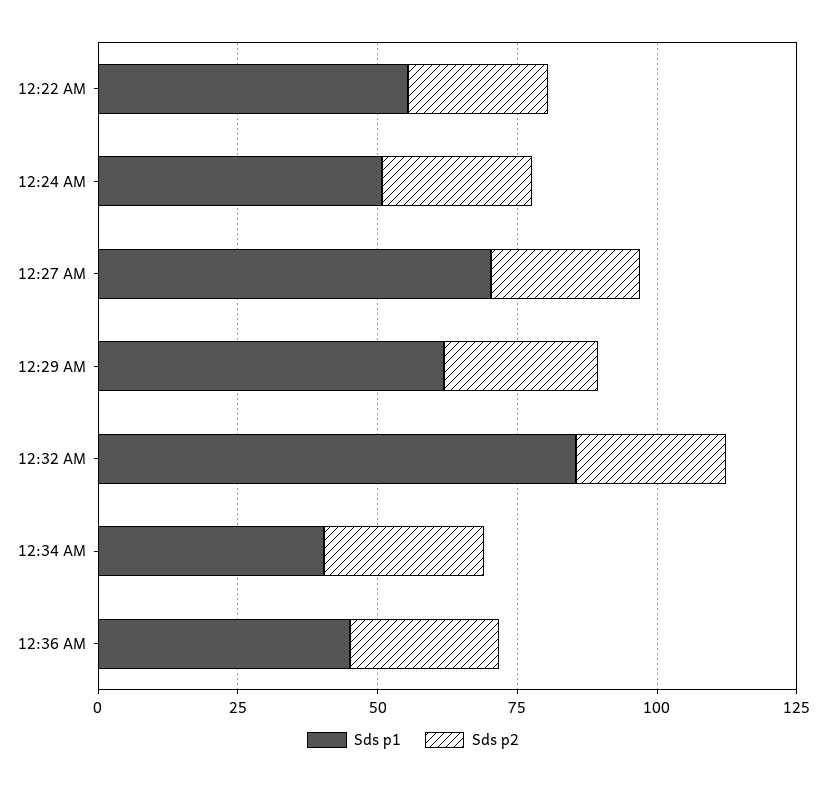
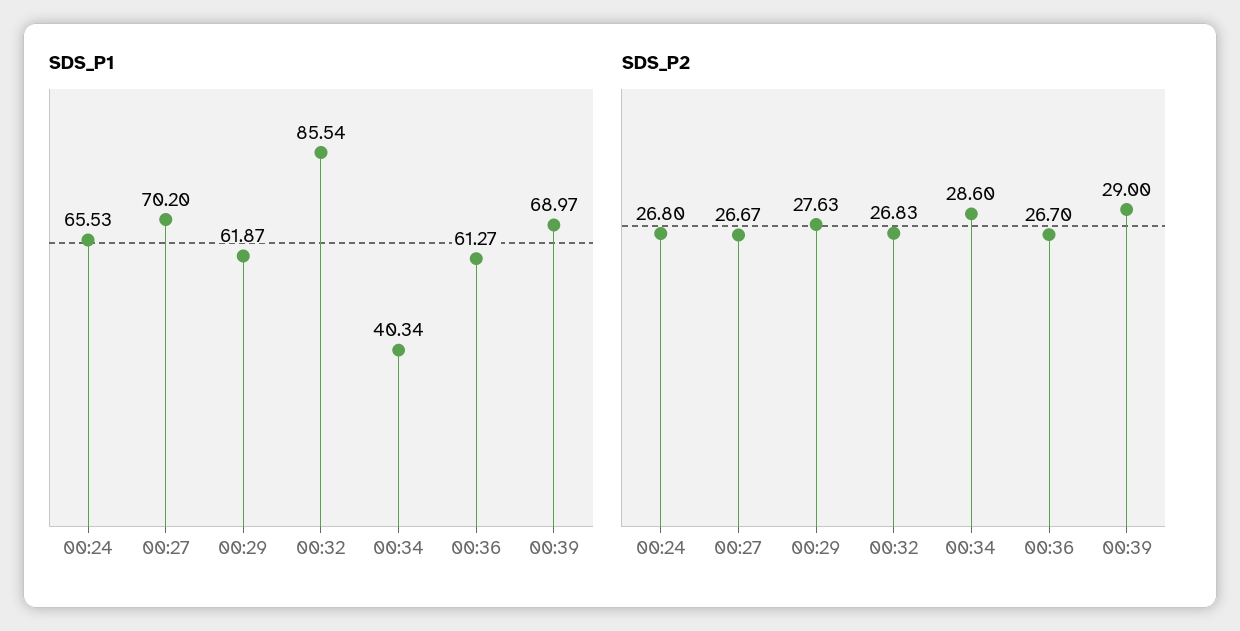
Sds p1, 12:22 AM: 55 -> none
Sds p2, 12:22 AM: 25 -> none
Sds p1, 12:24 AM: 50 -> 65.53
Sds p1, 12:36 AM: 45 -> 61.27
Sds p1, 00:39: none -> 68.97
Sds p2, 00:39: none -> 29

